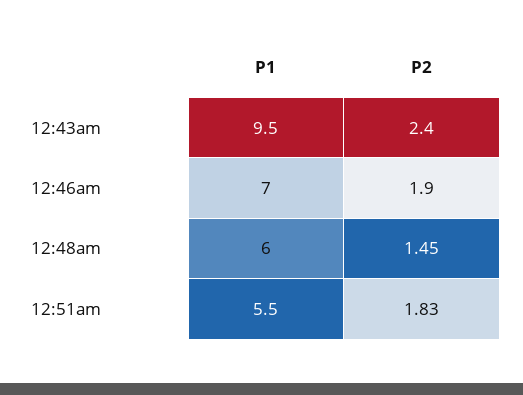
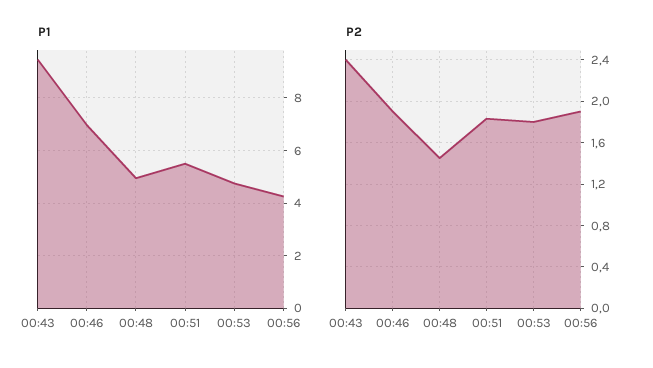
P1, 12:48am: 6 -> 5
P1, 00:53: none -> 4.75
P1, 00:56: none -> 4.25
P2, 00:53: none -> 1.8
P2, 00:56: none -> 1.9

